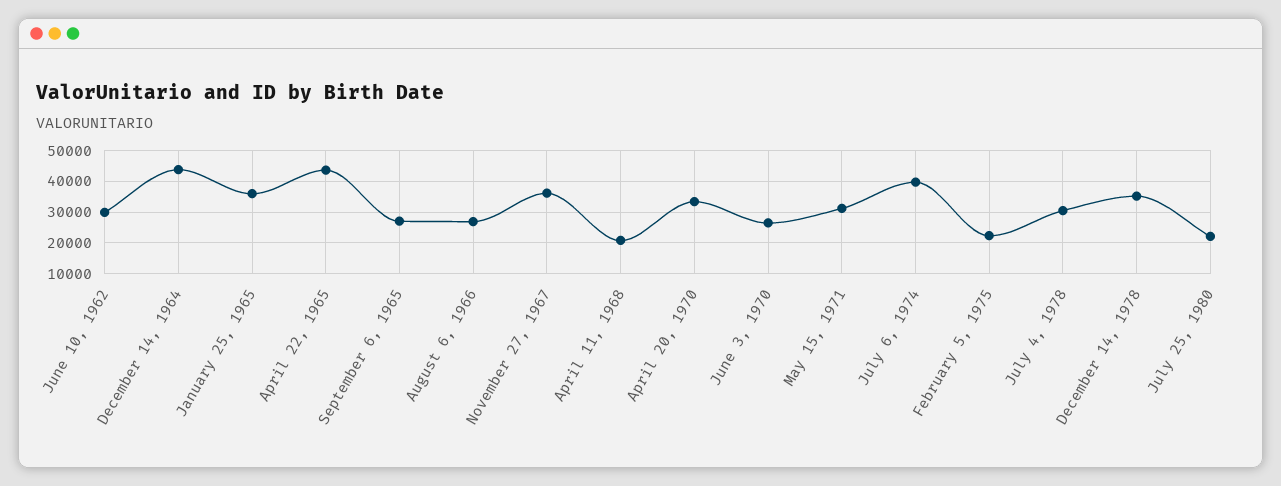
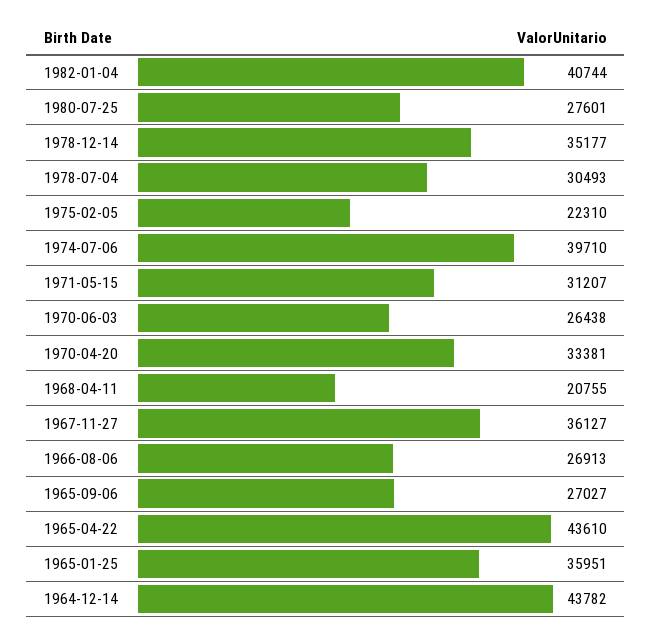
June 10, 1962: 30000 -> none
July 25, 1980: 22000 -> 27601
1982-01-04: none -> 40744

